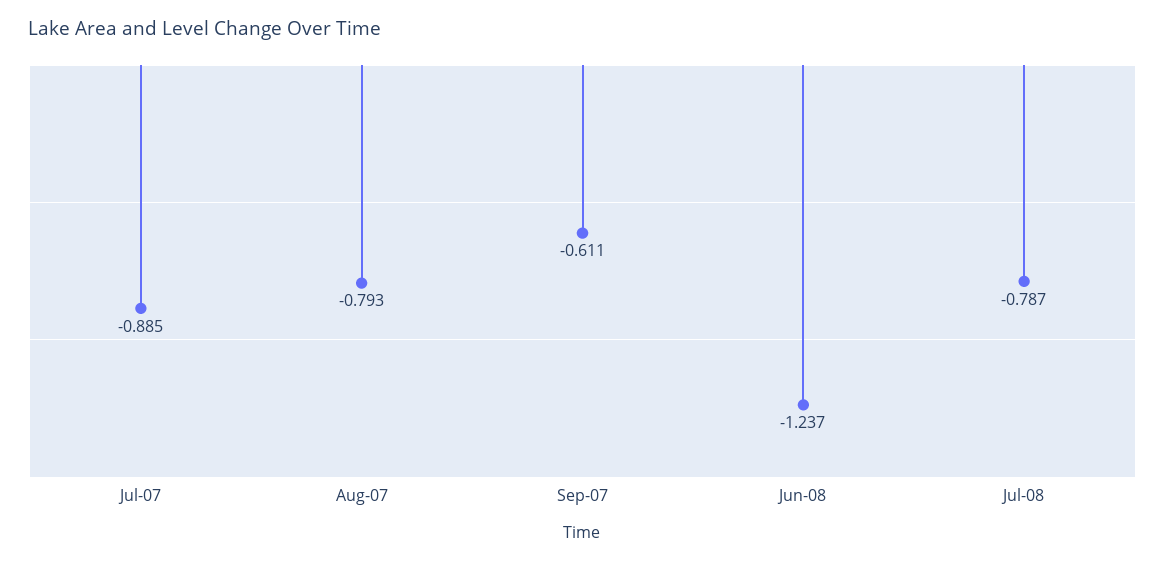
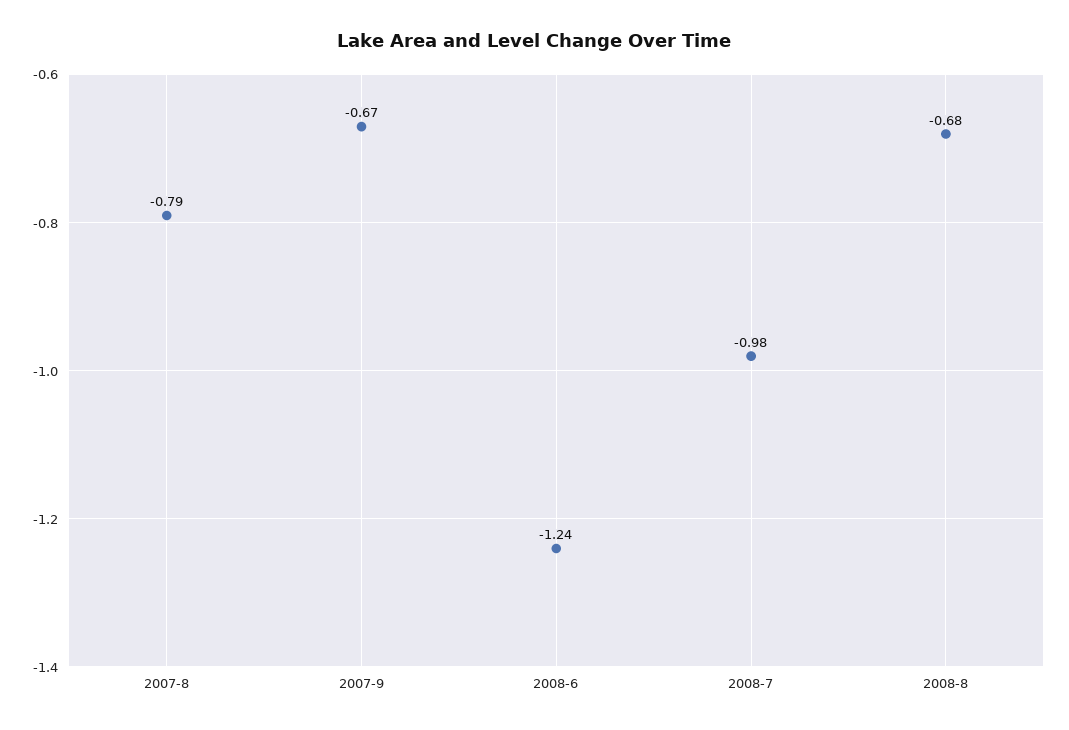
Jul-07: -0.885 -> none
Sep-07: -0.611 -> -0.67
Jul-08: -0.787 -> -0.98
2008-8: none -> -0.68

